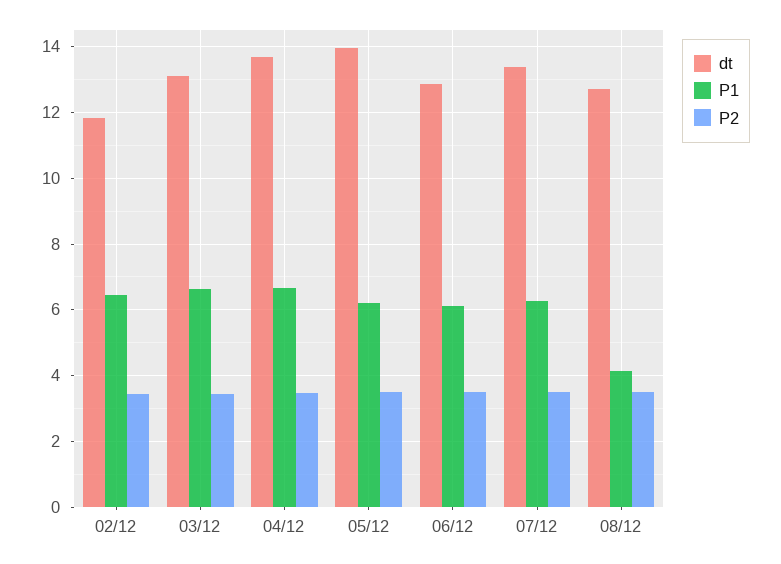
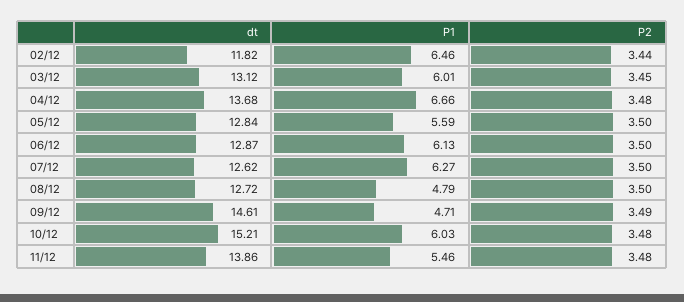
P1, 03/12: 6.6 -> 6.01
dt, 05/12: 14 -> 12.84
P1, 05/12: 6.2 -> 5.59
dt, 07/12: 13.4 -> 12.62
P1, 08/12: 4.2 -> 4.79
dt, 09/12: none -> 14.61
P1, 09/12: none -> 4.71
P2, 09/12: none -> 3.49
dt, 10/12: none -> 15.21
P1, 10/12: none -> 6.03
P2, 10/12: none -> 3.48
dt, 11/12: none -> 13.86
P1, 11/12: none -> 5.46
P2, 11/12: none -> 3.48

